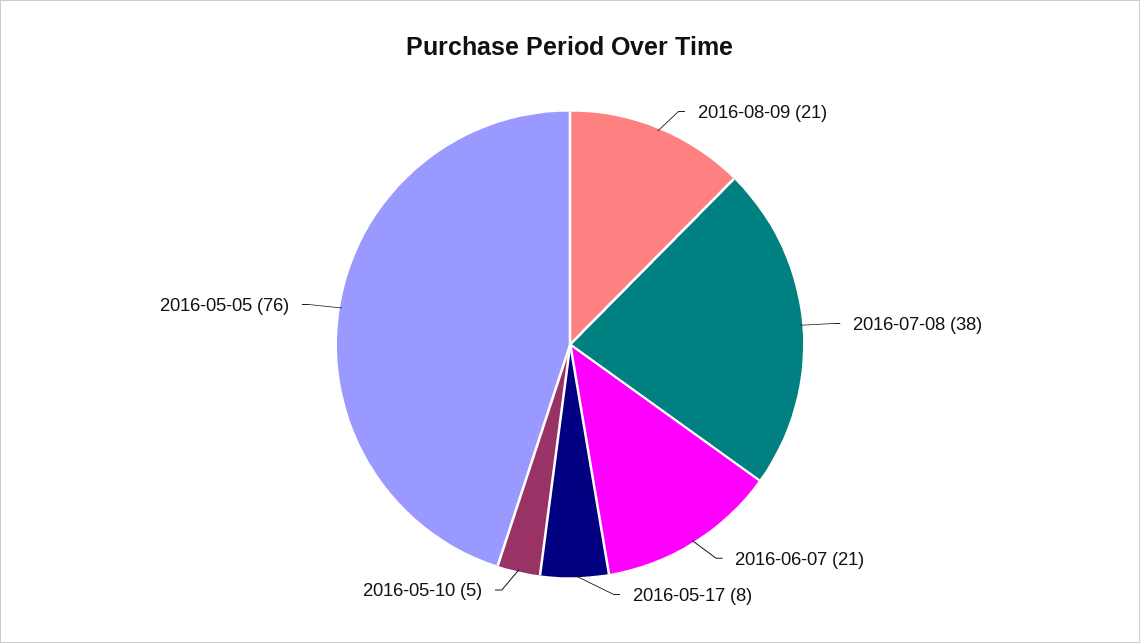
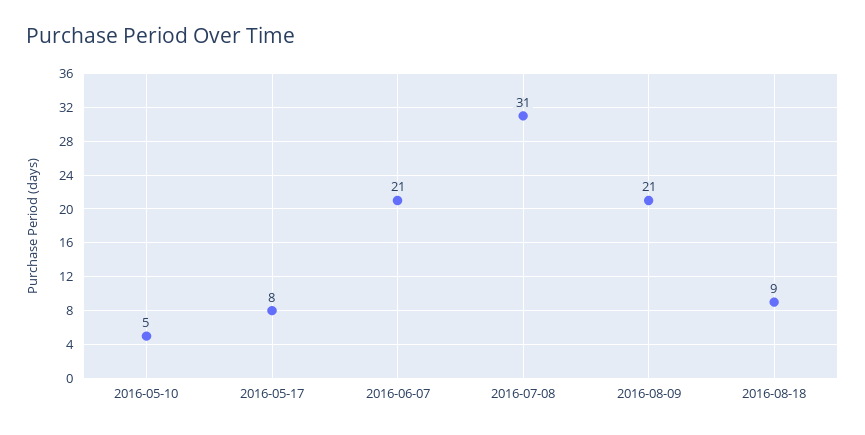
2016-07-08: 38 -> 31
2016-05-05: 76 -> none
2016-08-18: none -> 9

